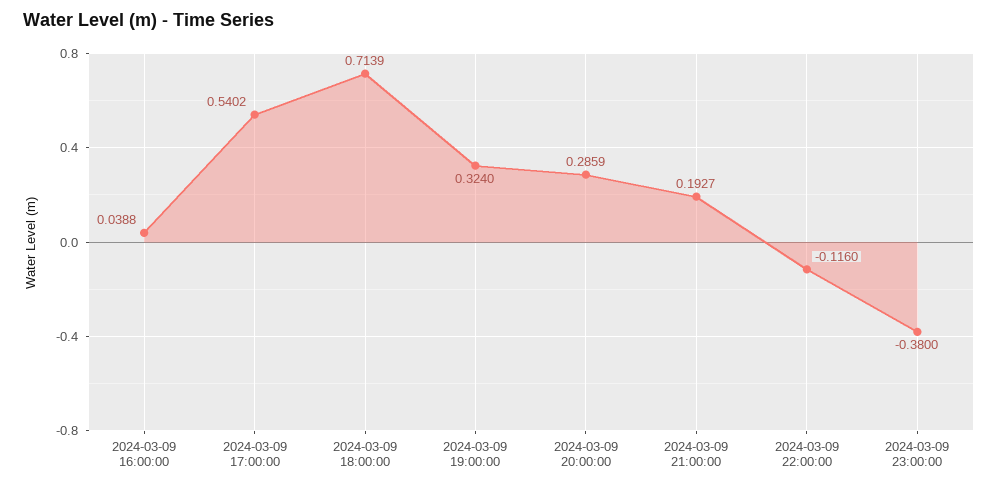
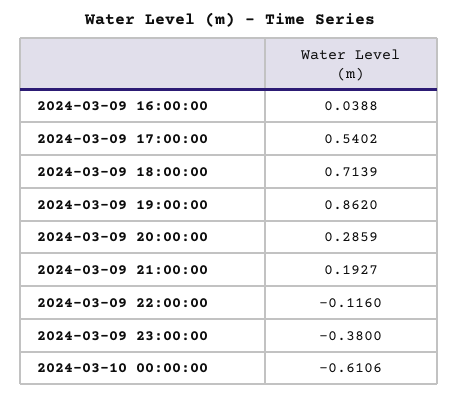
2024-03-09 19:00:00: 0.324 -> 0.862
2024-03-10 00:00:00: none -> -0.6106

